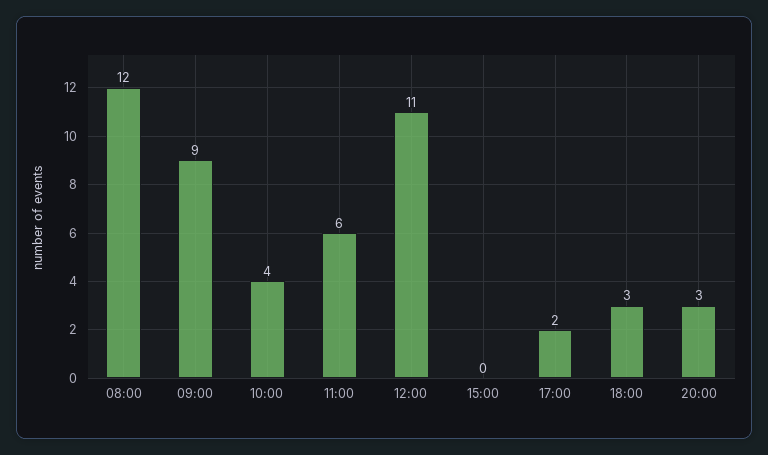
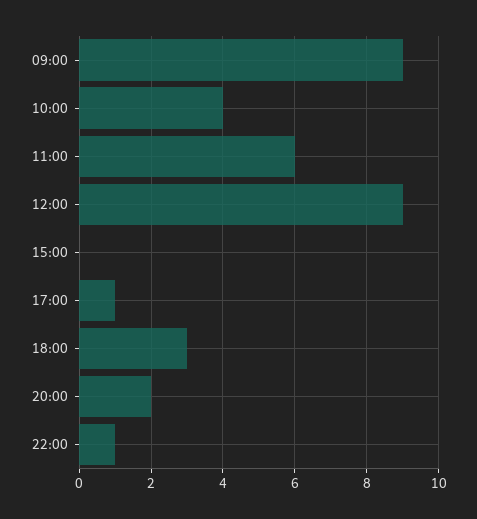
08:00: 12 -> none
12:00: 11 -> 9
17:00: 2 -> 1
20:00: 3 -> 2
22:00: none -> 1

